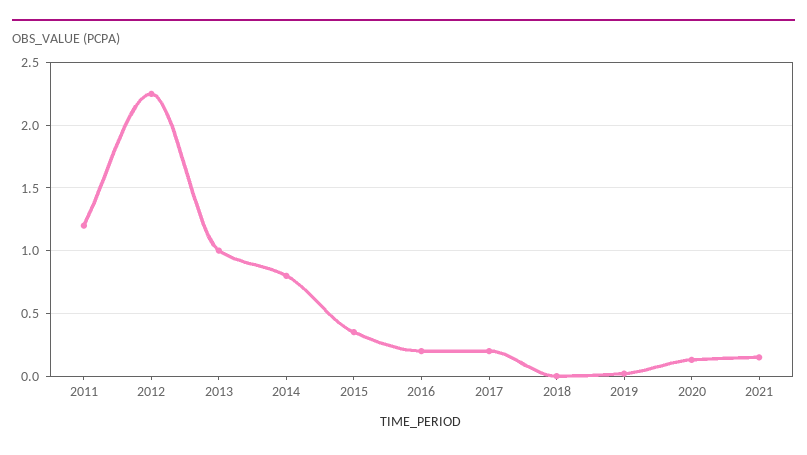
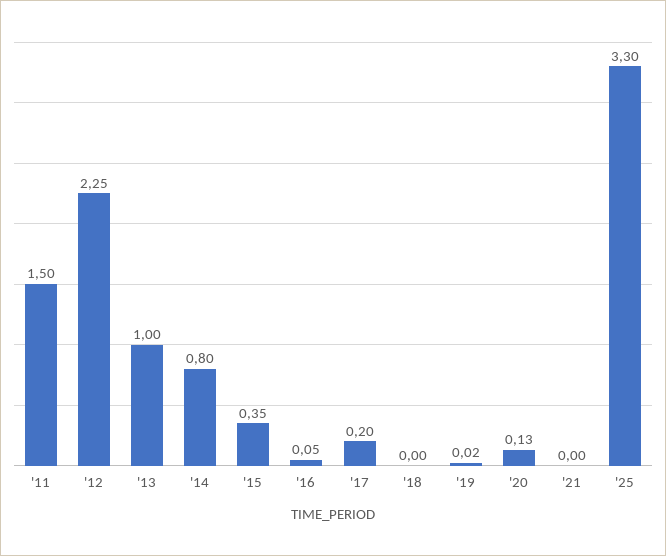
2011: 1.2 -> 1.5
2016: 0.2 -> 0.05
2021: 0.15 -> 0
'25: none -> 3.3

